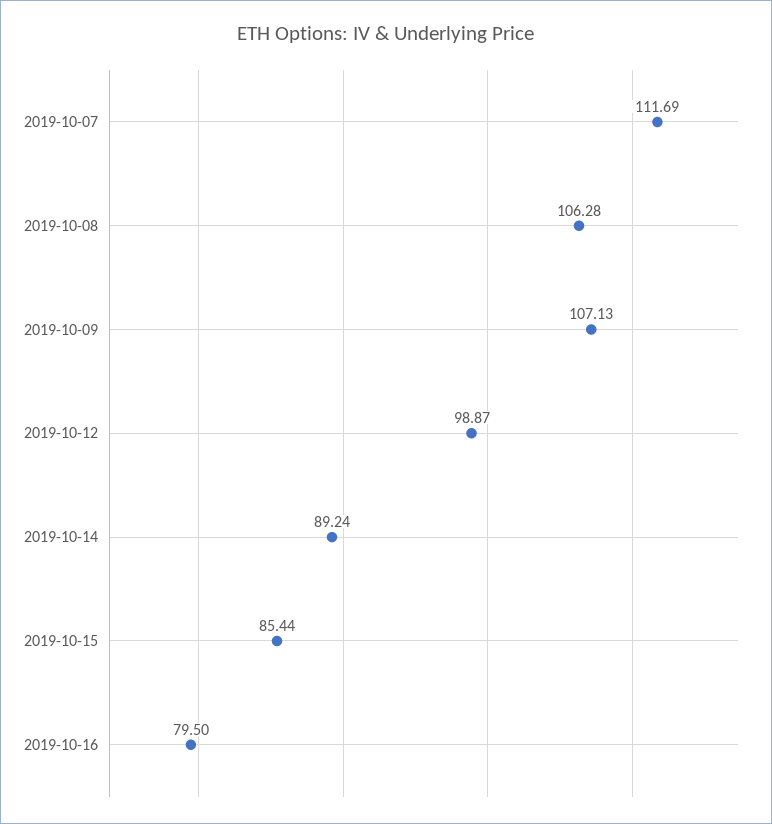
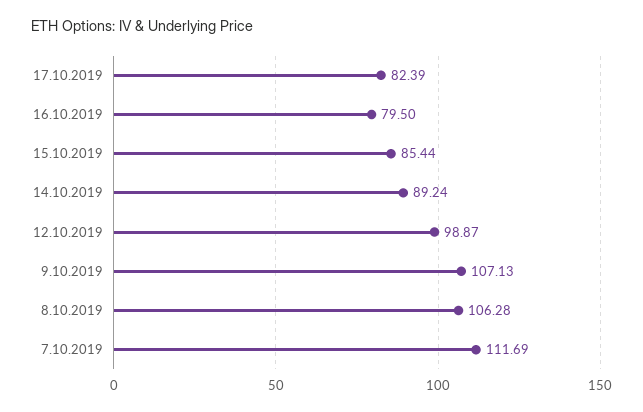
17.10.2019: none -> 82.39

